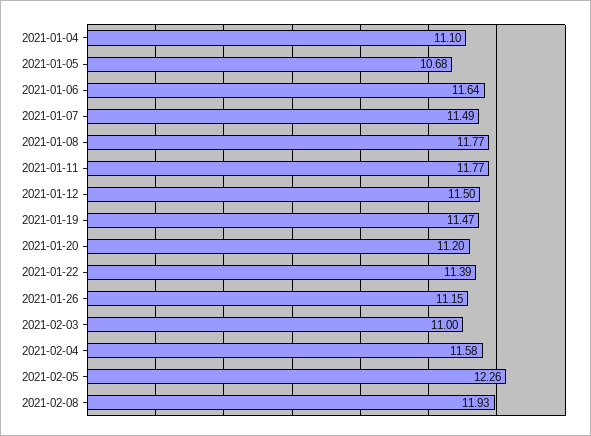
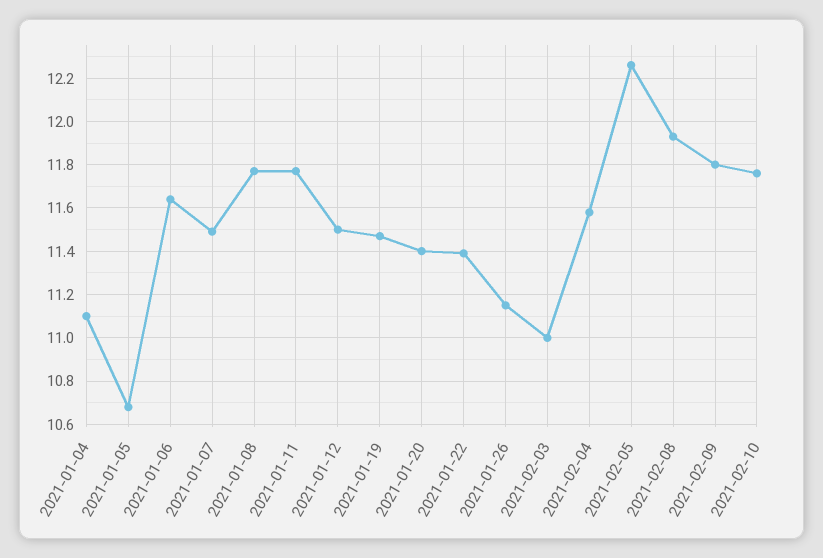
2021-01-20: 11.2 -> 11.4
2021-02-09: none -> 11.8
2021-02-10: none -> 11.75

